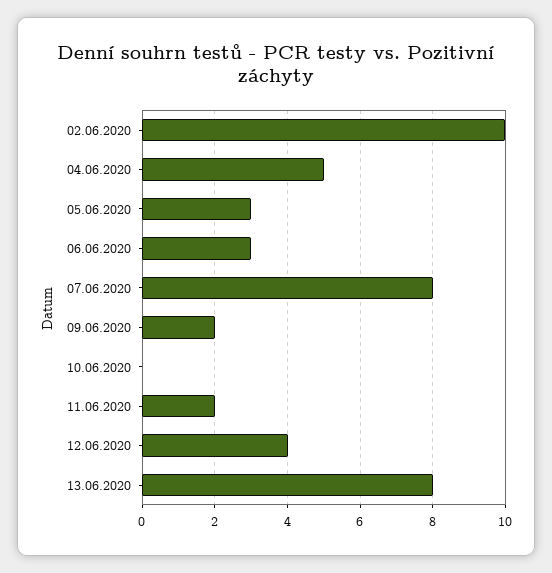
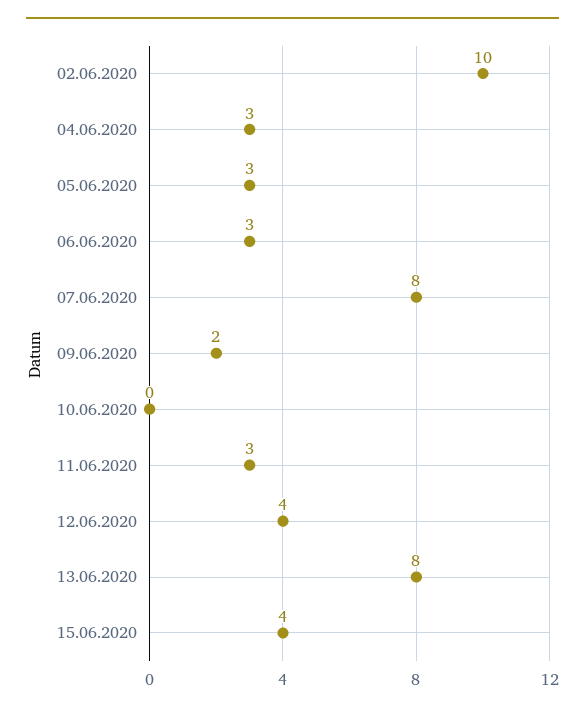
04.06.2020: 5 -> 3
11.06.2020: 2 -> 3
15.06.2020: none -> 4

